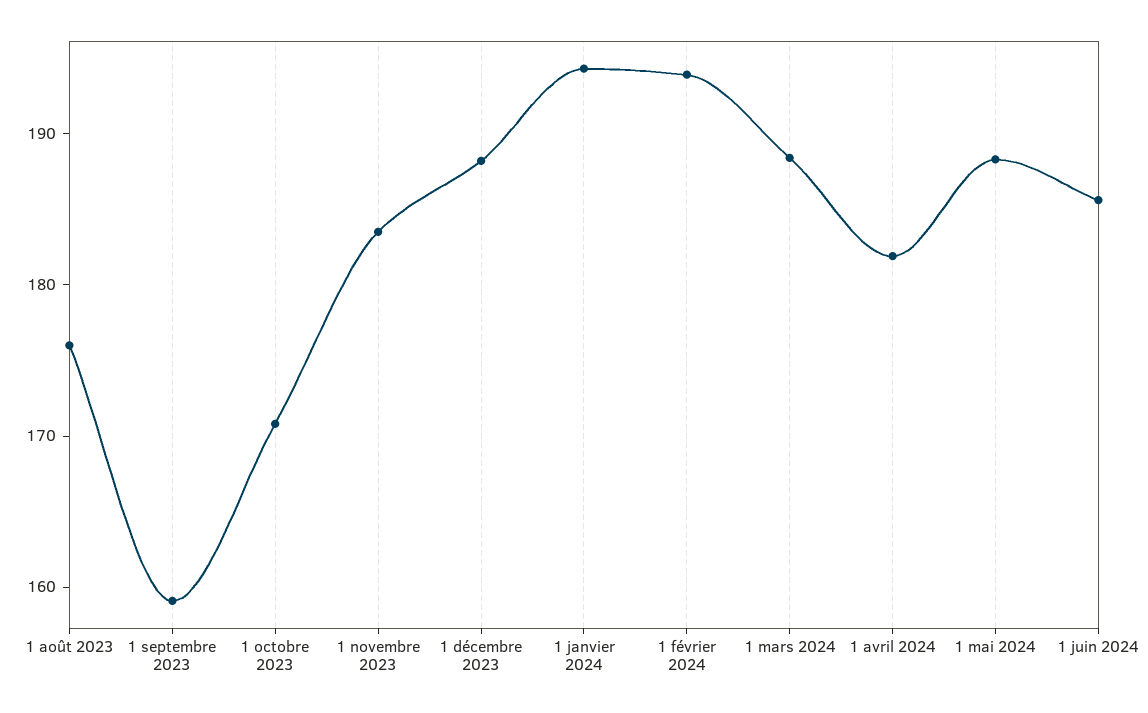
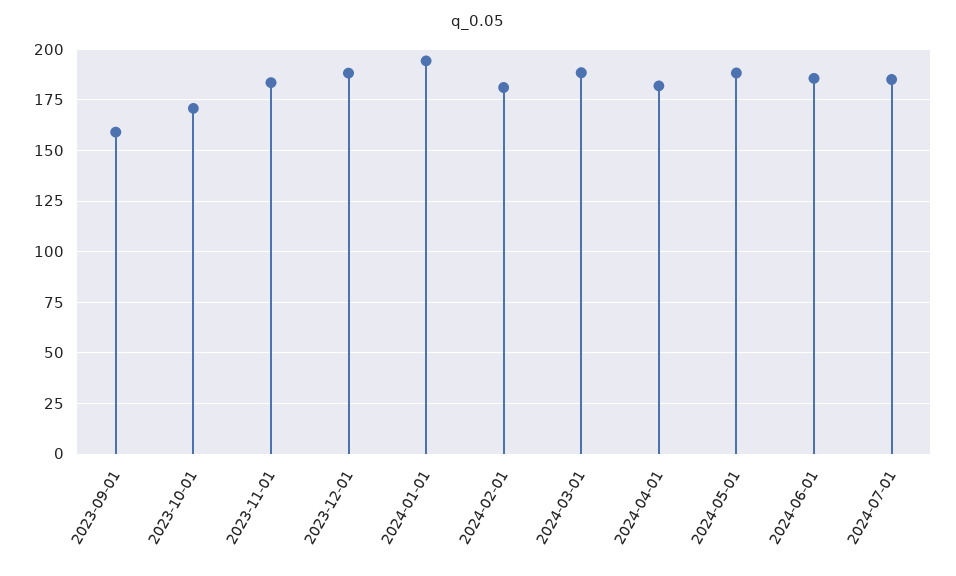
1 août 2023: 176 -> none
1 février 2024: 194 -> 180
2024-07-01: none -> 185

